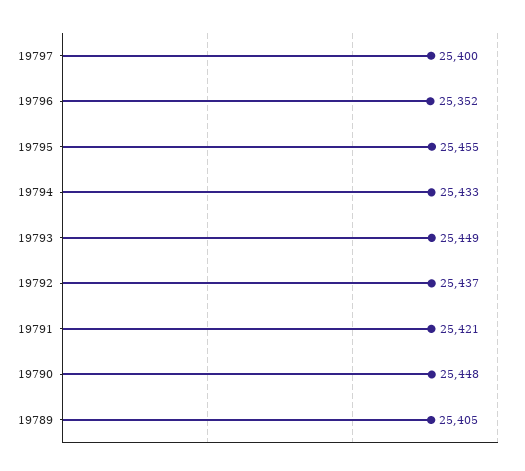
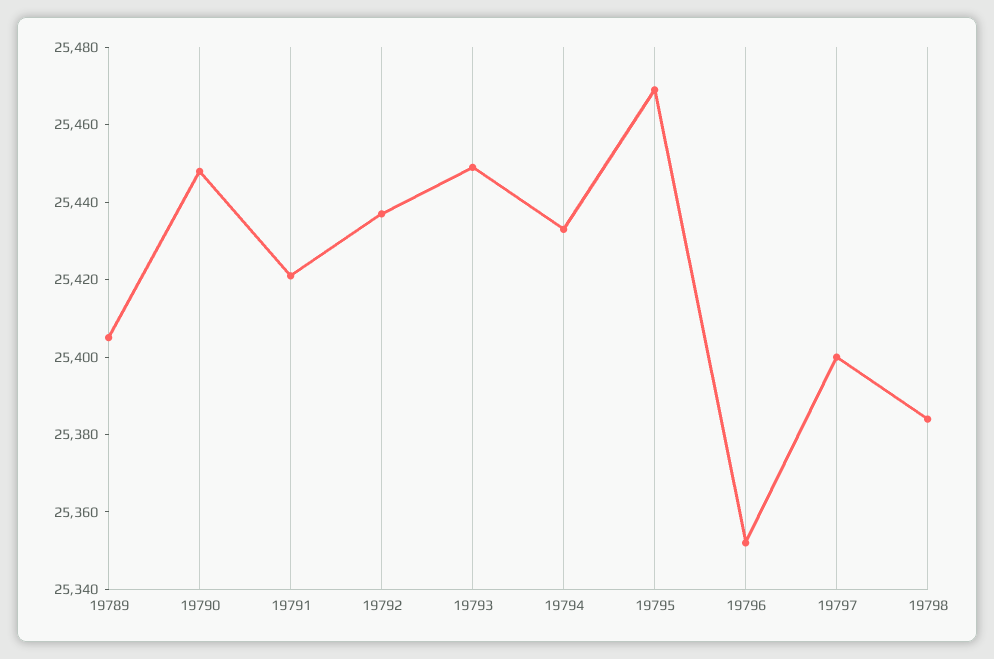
19795: 25455 -> 25470
19798: none -> 25385

